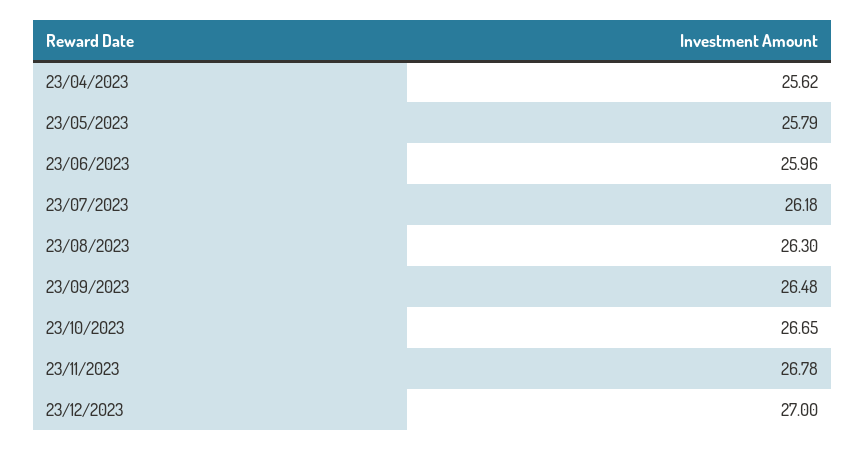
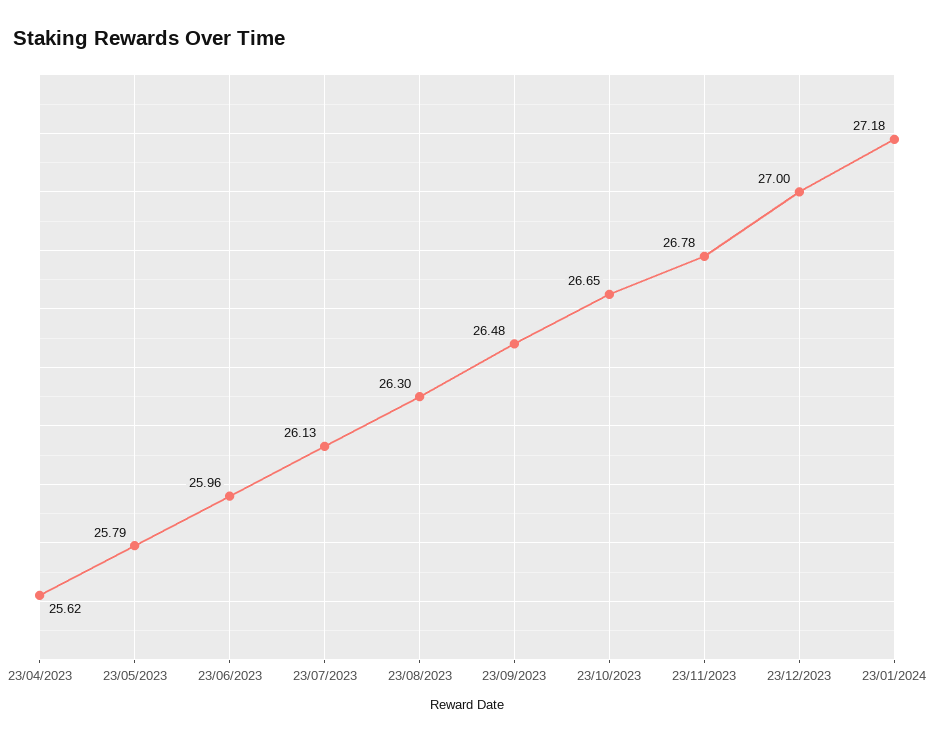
23/07/2023: 26.18 -> 26.13
23/01/2024: none -> 27.18

